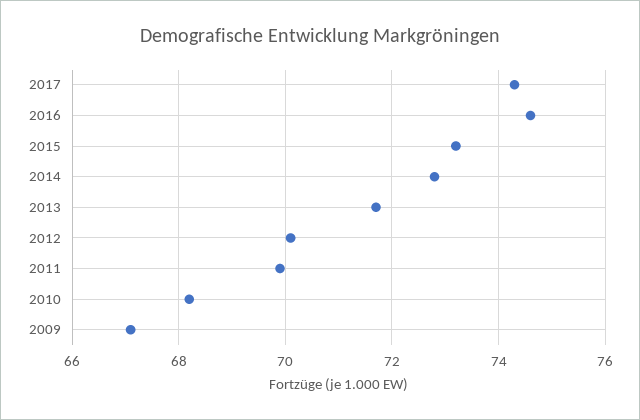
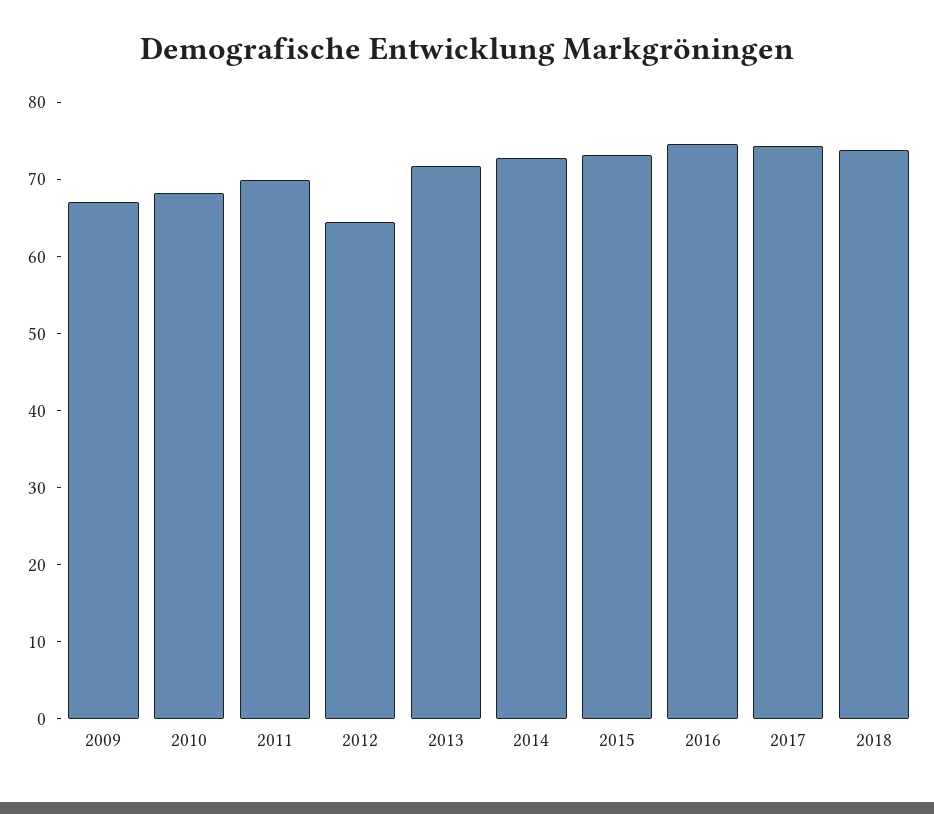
2012: 70 -> 64
2018: none -> 74

